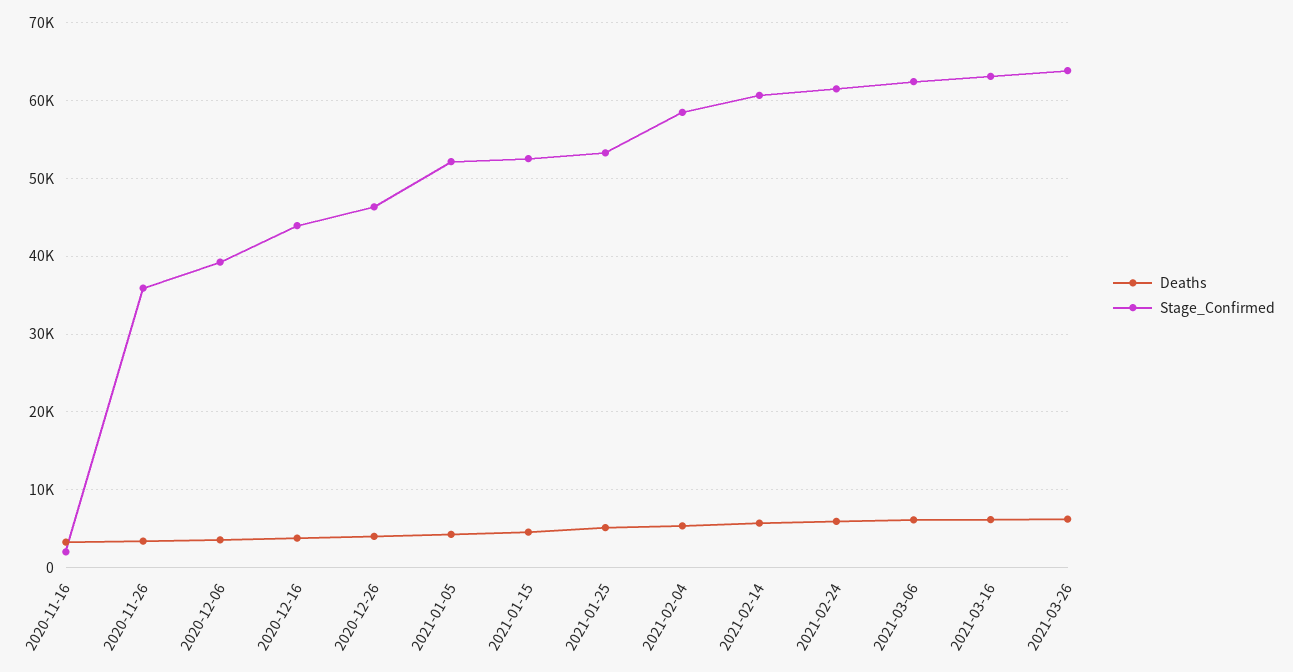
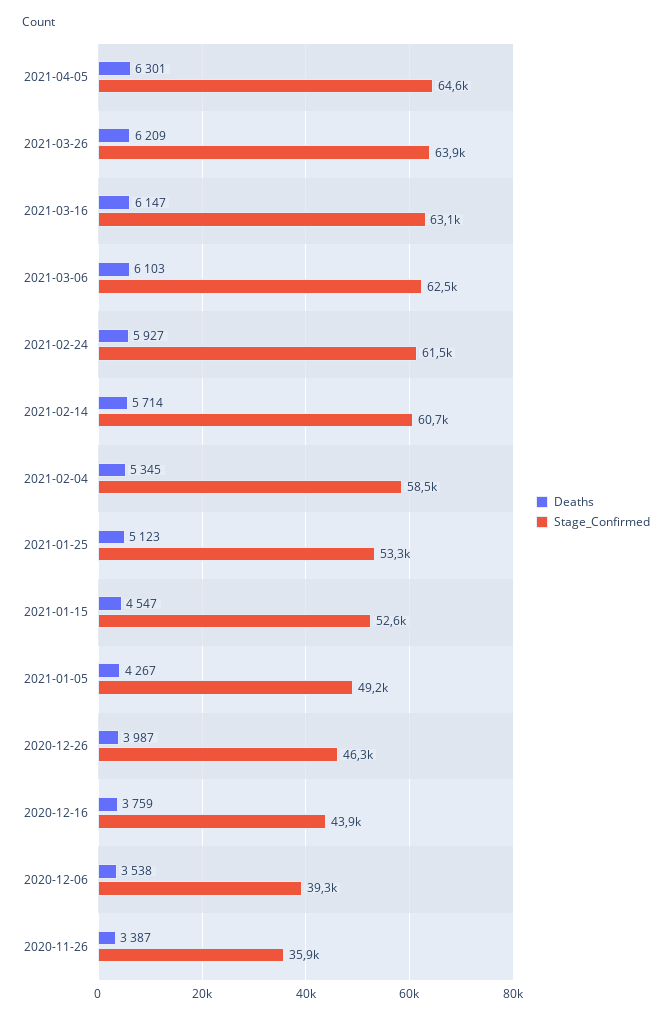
Deaths, 2020-11-16: 3000 -> none
Stage_Confirmed, 2020-11-16: 2000 -> none
Stage_Confirmed, 2021-01-05: 52000 -> 49200
Deaths, 2021-04-05: none -> 6301
Stage_Confirmed, 2021-04-05: none -> 64600

